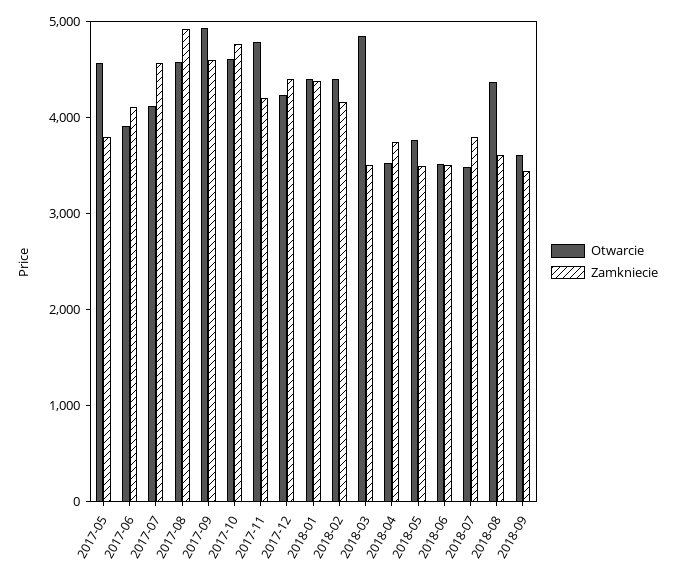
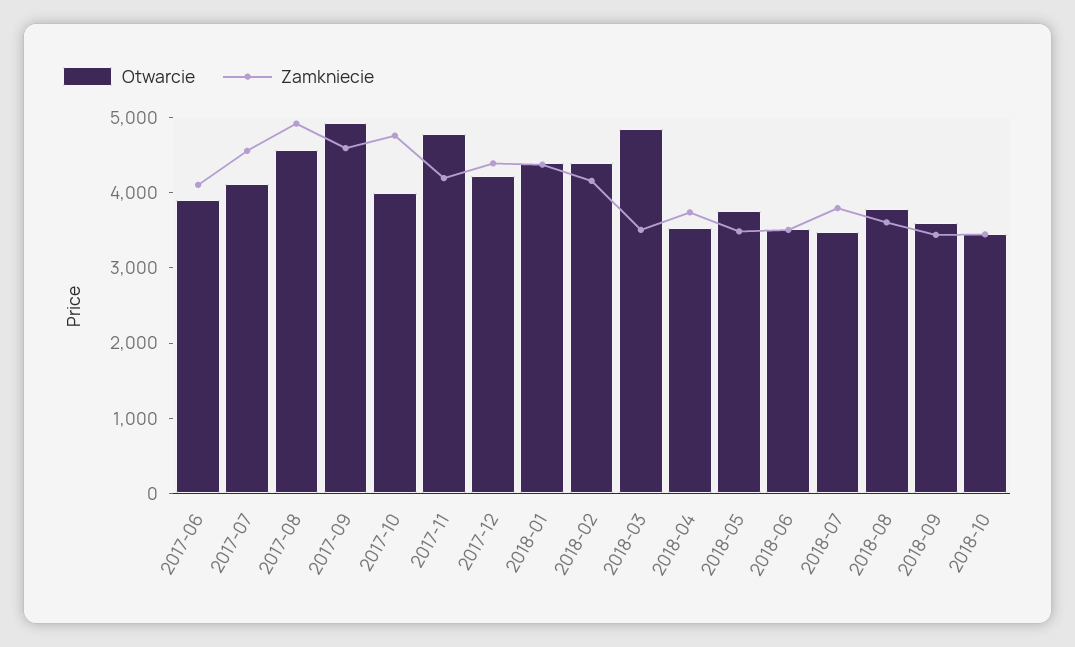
Otwarcie, 2017-05: 4600 -> none
Zamkniecie, 2017-05: 3800 -> none
Otwarcie, 2017-10: 4600 -> 4000
Otwarcie, 2018-08: 4400 -> 3800
Otwarcie, 2018-10: none -> 3400
Zamkniecie, 2018-10: none -> 3400

